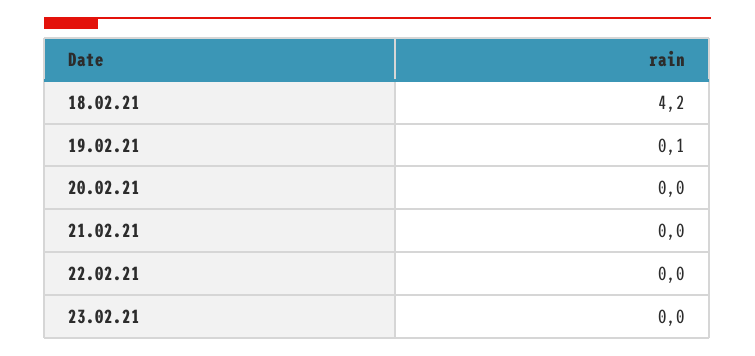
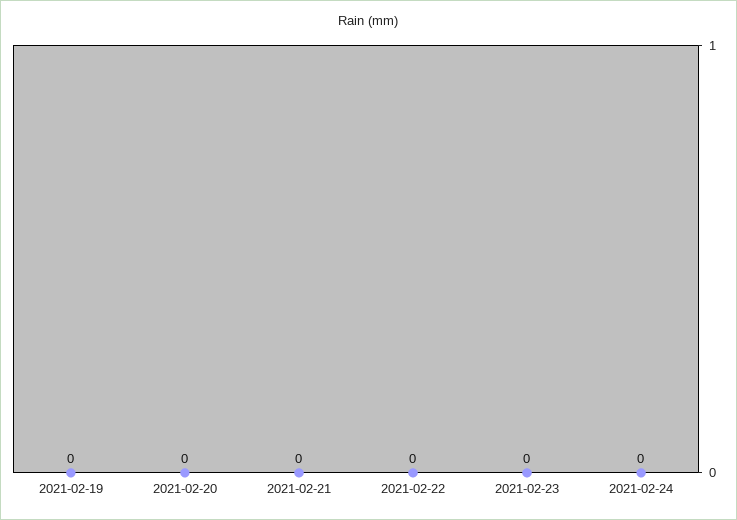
18.02.21: 4.2 -> none
19.02.21: 0.1 -> 0
2021-02-24: none -> 0

